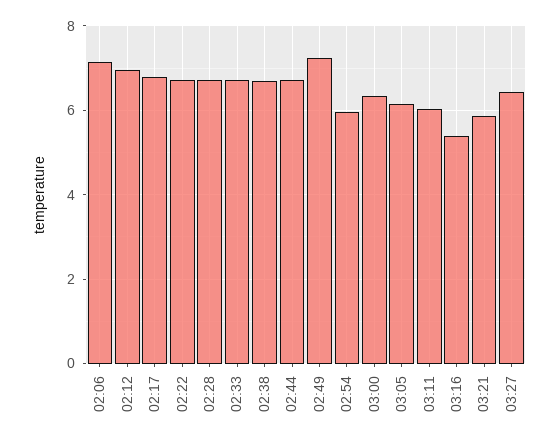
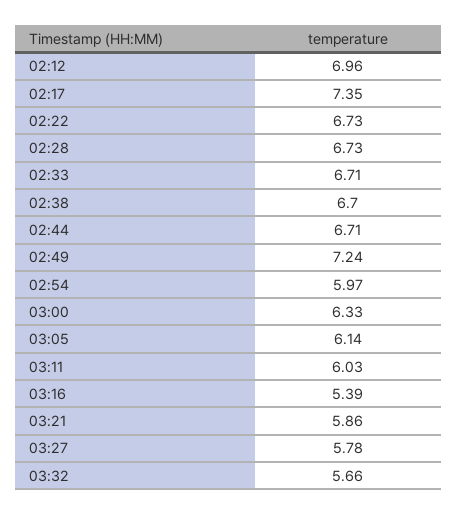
02:06: 7.2 -> none
02:17: 6.8 -> 7.35
03:27: 6.4 -> 5.78
03:32: none -> 5.66

